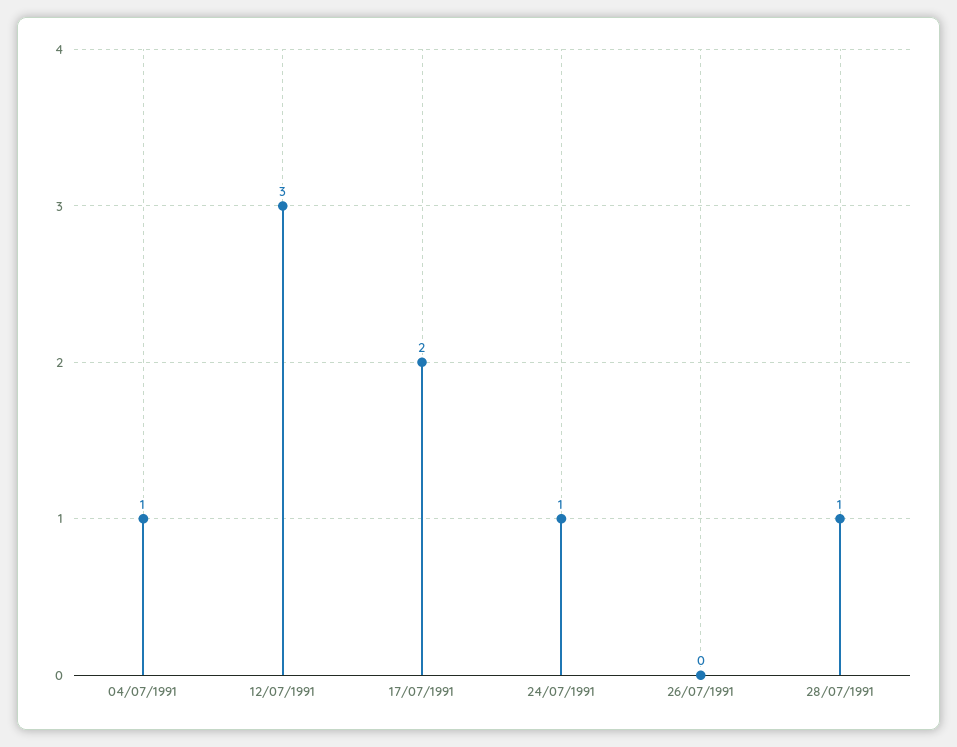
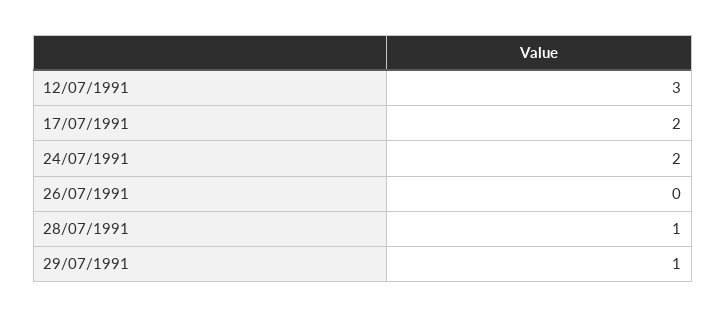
04/07/1991: 1 -> none
24/07/1991: 1 -> 2
29/07/1991: none -> 1

